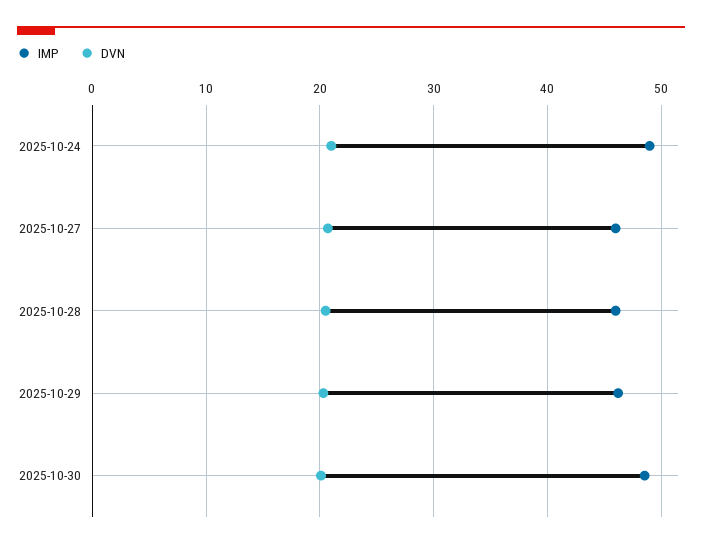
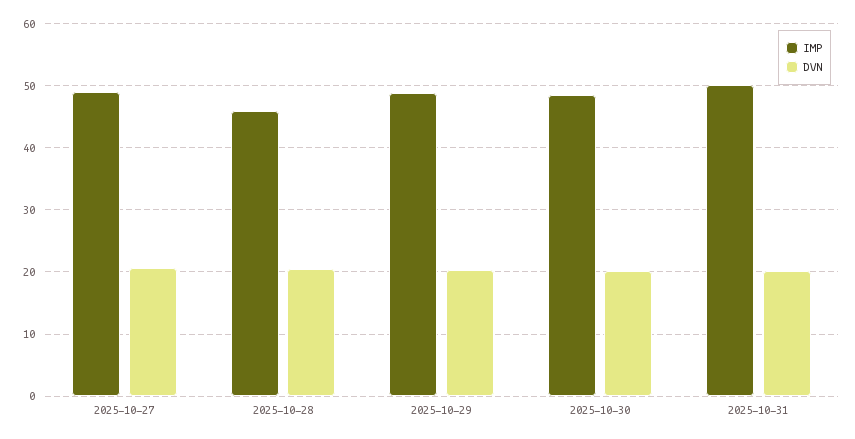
IMP, 2025-10-24: 49 -> none
DVN, 2025-10-24: 21 -> none
IMP, 2025-10-27: 46 -> 49
IMP, 2025-10-29: 46 -> 49
IMP, 2025-10-31: none -> 50
DVN, 2025-10-31: none -> 20

